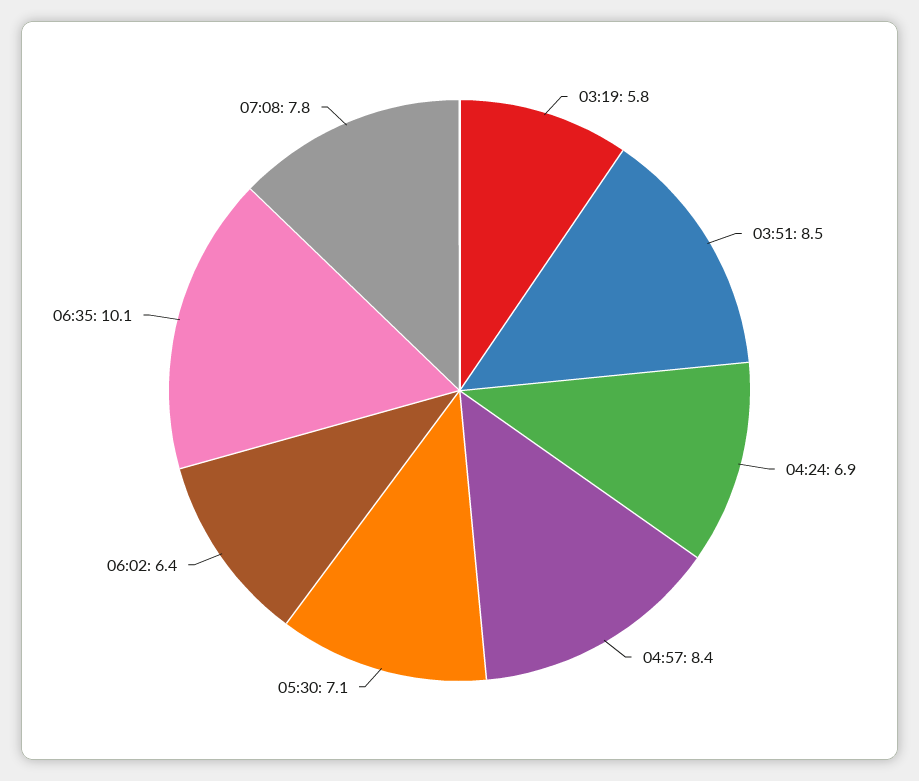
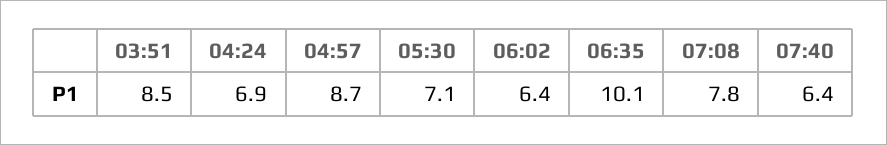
03:19: 5.8 -> none
04:57: 8.4 -> 8.7
07:40: none -> 6.4

